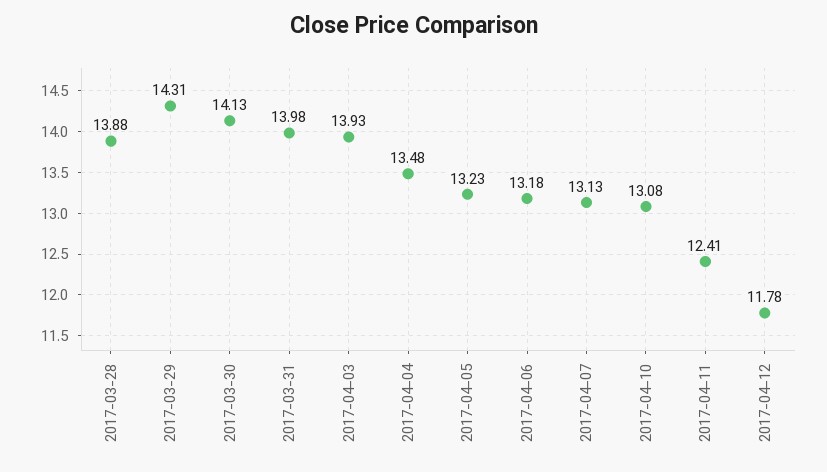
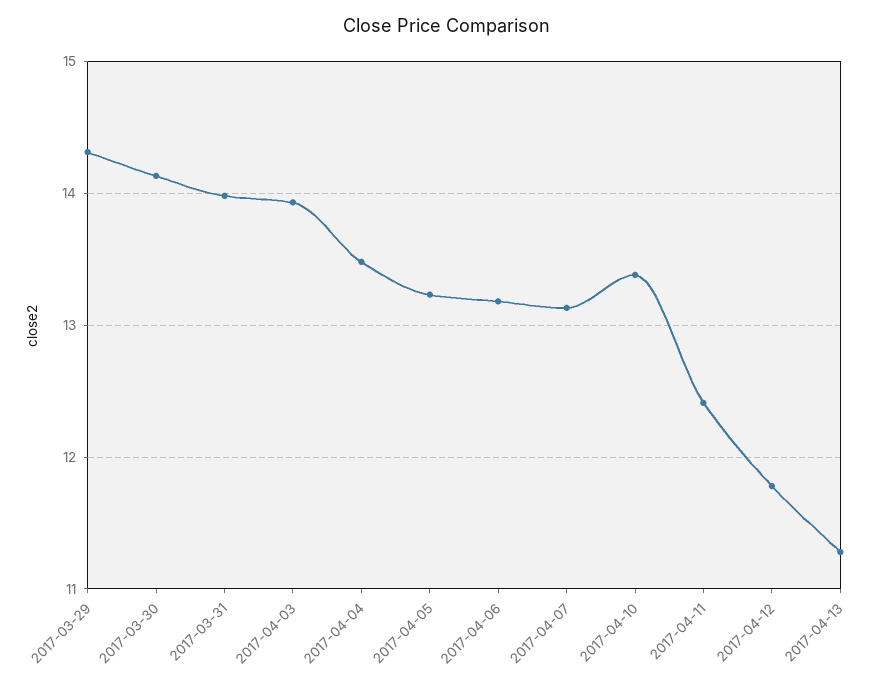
2017-03-28: 13.88 -> none
2017-04-10: 13.08 -> 13.4
2017-04-13: none -> 11.3

